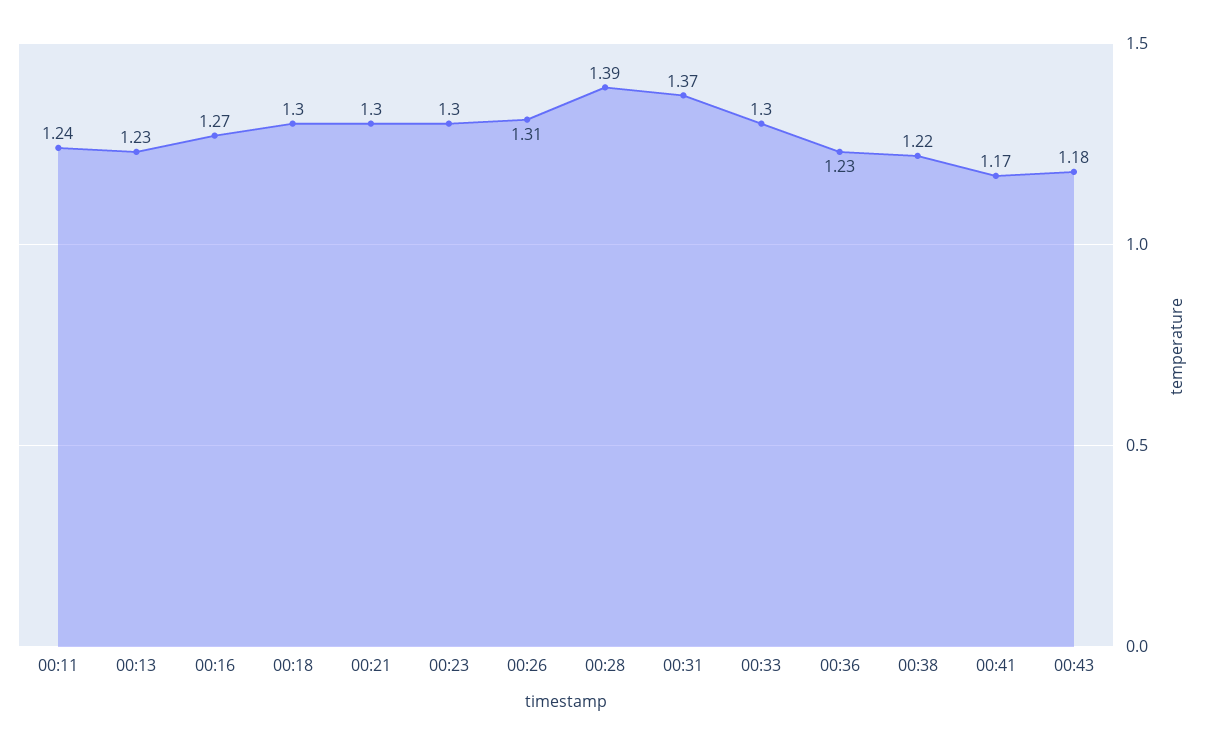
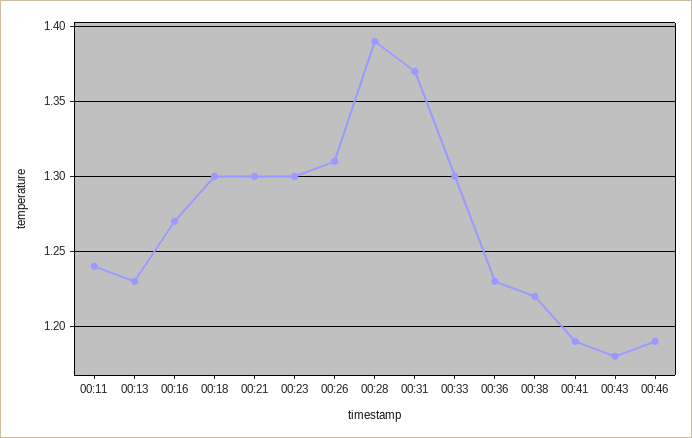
00:41: 1.17 -> 1.19
00:46: none -> 1.19

